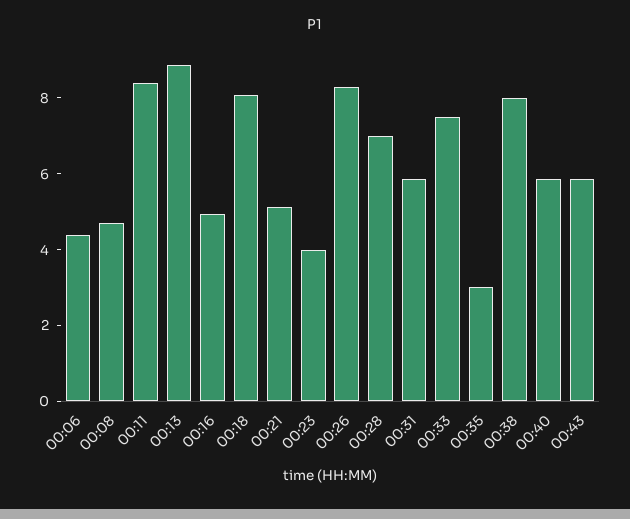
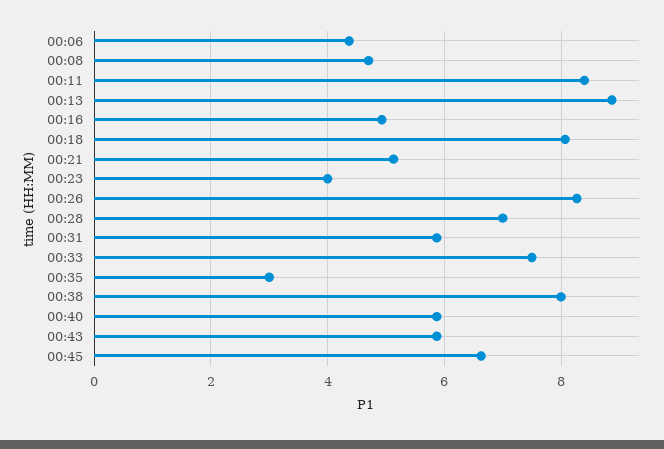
00:45: none -> 6.6

